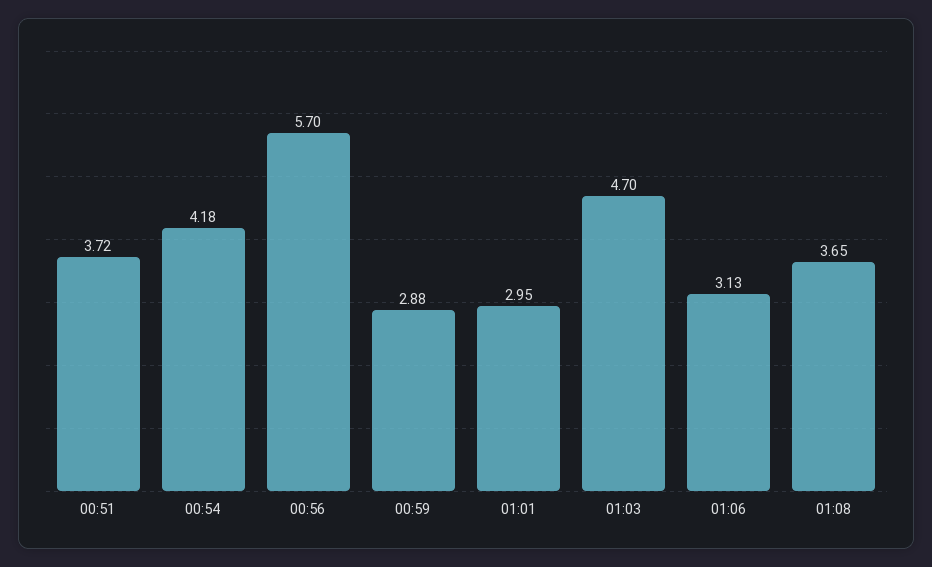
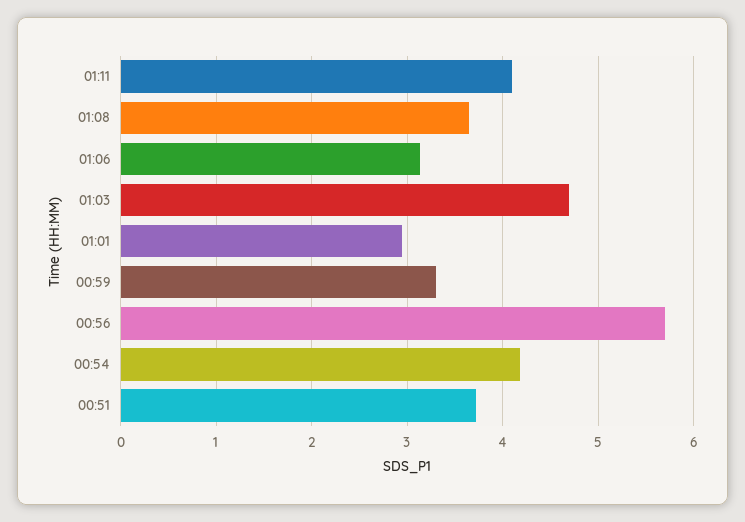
00:59: 2.88 -> 3.3
01:11: none -> 4.1

